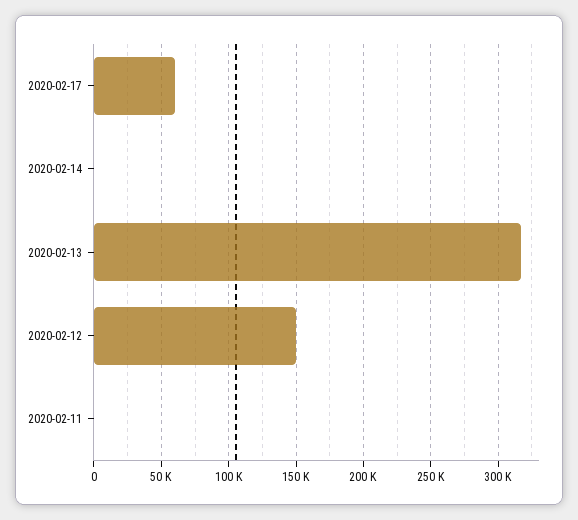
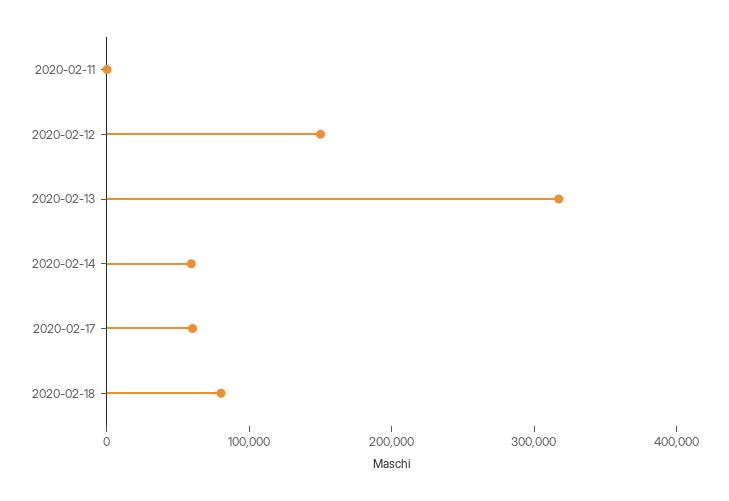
2020-02-14: 0 -> 60000
2020-02-18: none -> 80000

